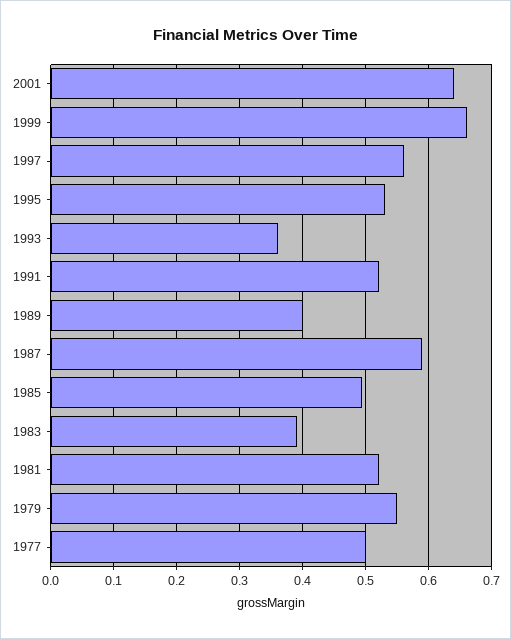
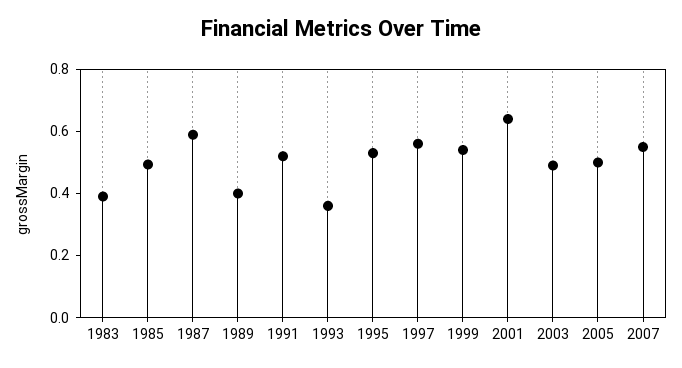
1999: 0.66 -> 0.55
1981: 0.52 -> none
1979: 0.55 -> none
1977: 0.5 -> none
2003: none -> 0.5
2005: none -> 0.5
2007: none -> 0.55

